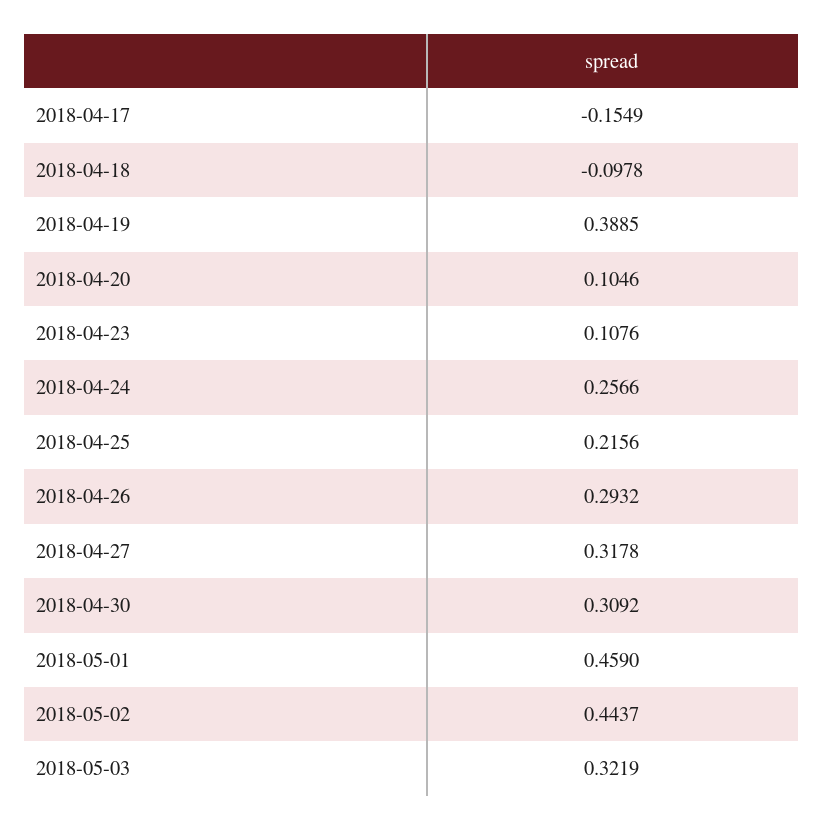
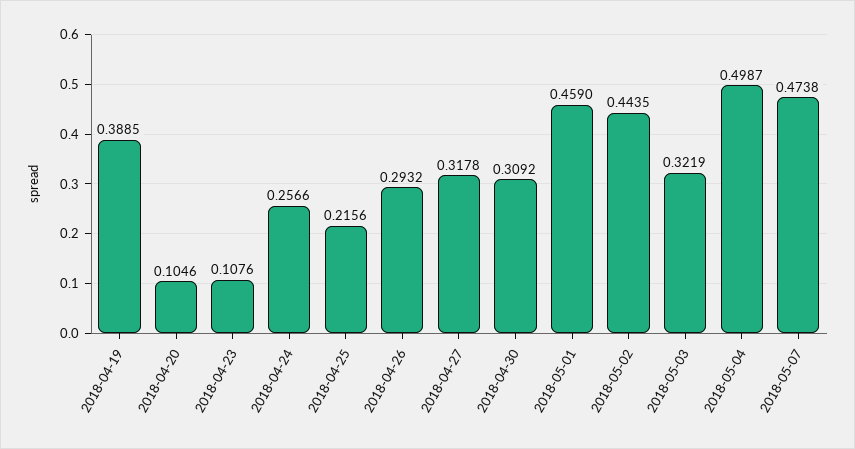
2018-04-17: -0.1549 -> none
2018-04-18: -0.0978 -> none
2018-05-02: 0.4437 -> 0.4435
2018-05-04: none -> 0.4987
2018-05-07: none -> 0.4738

